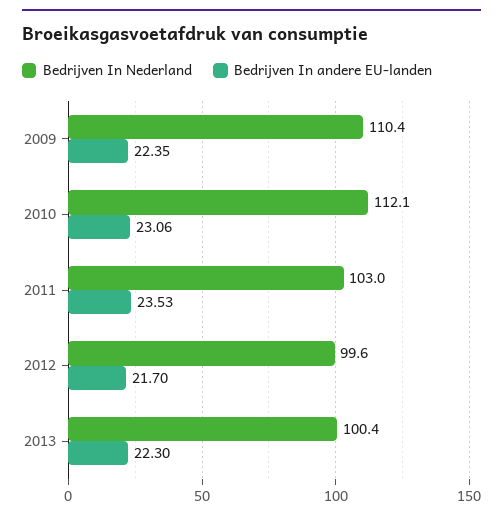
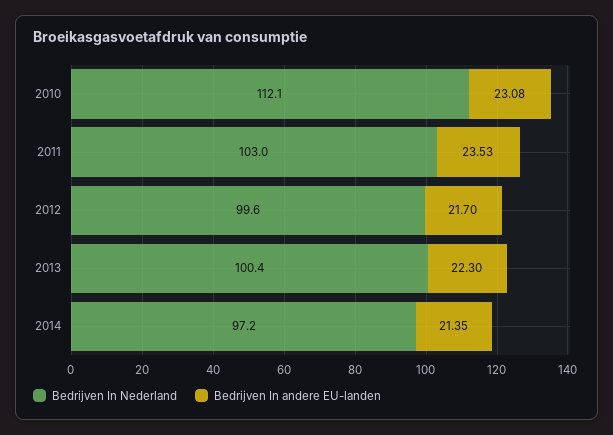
Bedrijven In Nederland, 2009: 110.4 -> none
Bedrijven In andere EU-landen, 2009: 22.35 -> none
Bedrijven In andere EU-landen, 2010: 23.06 -> 23.08
Bedrijven In Nederland, 2014: none -> 97.2
Bedrijven In andere EU-landen, 2014: none -> 21.35

